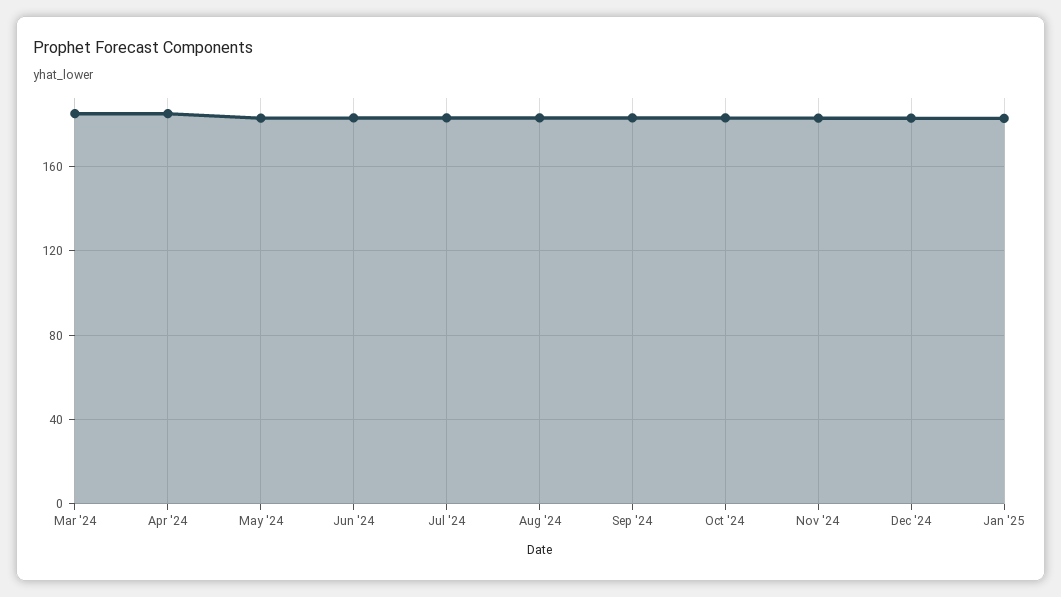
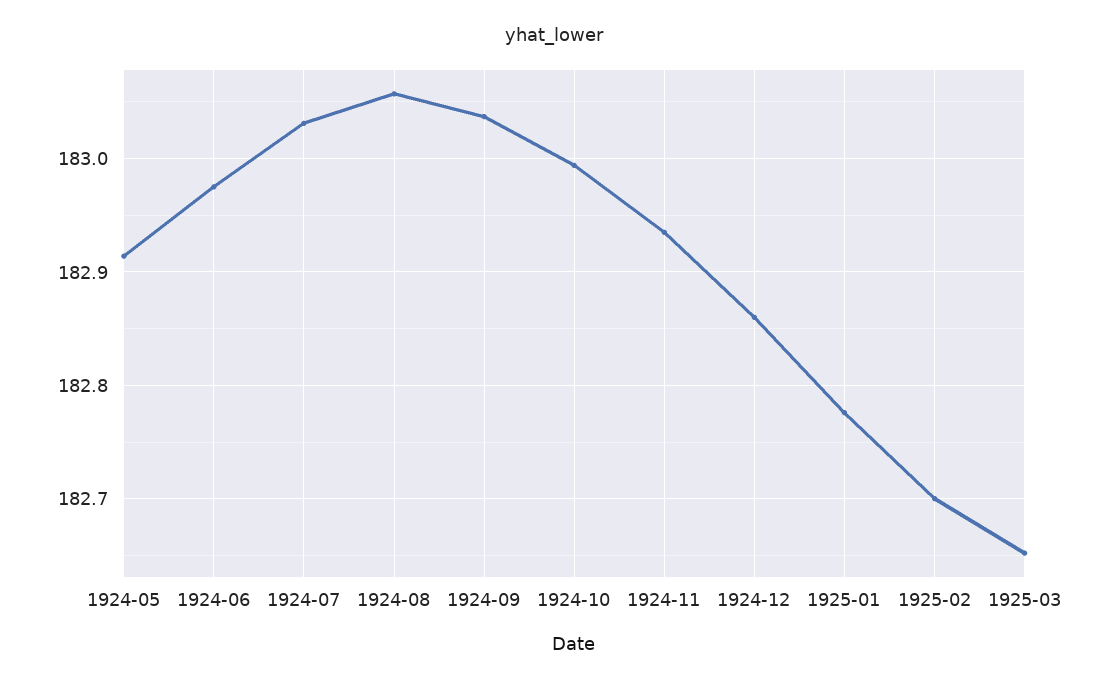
Mar '24: 185 -> none
Apr '24: 185 -> none
1925-02: none -> 182.7
1925-03: none -> 182.65

